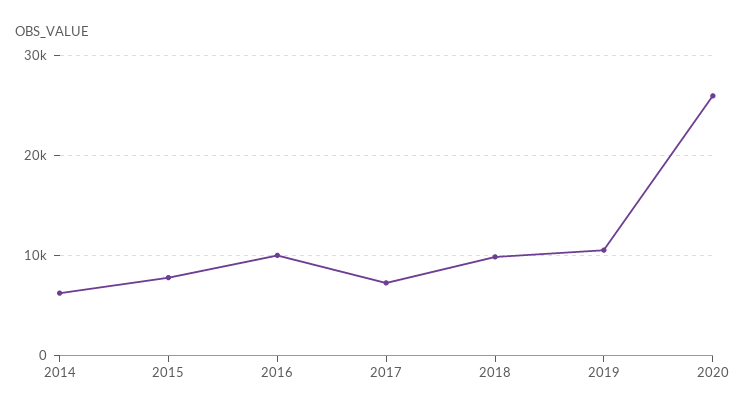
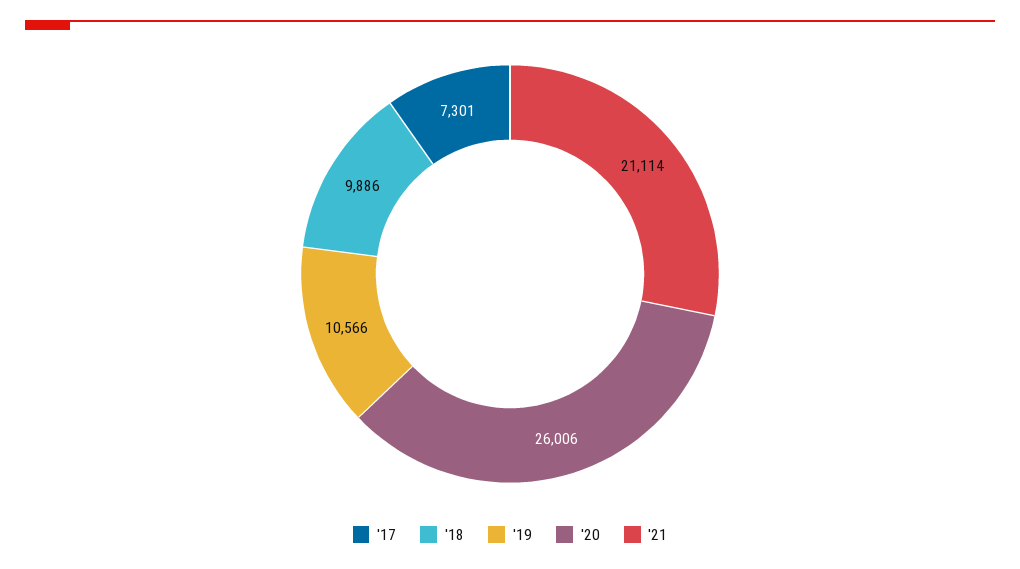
2014: 6000 -> none
2015: 8000 -> none
2016: 10000 -> none
'21: none -> 21114

